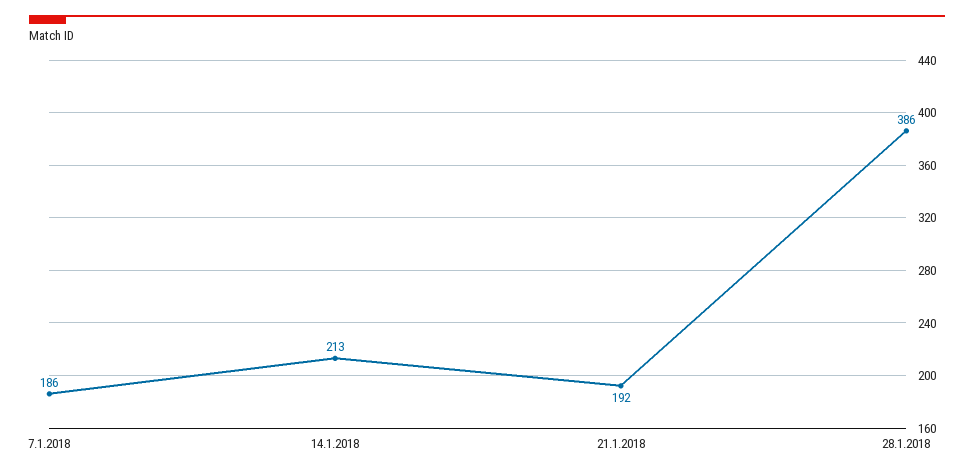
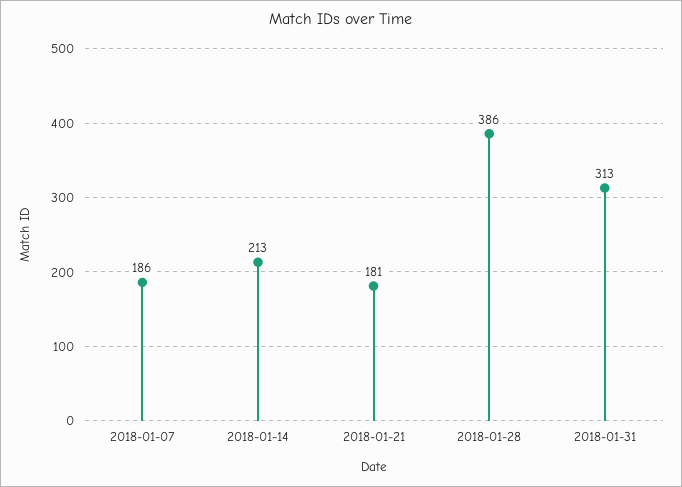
21.1.2018: 192 -> 181
2018-01-31: none -> 313

